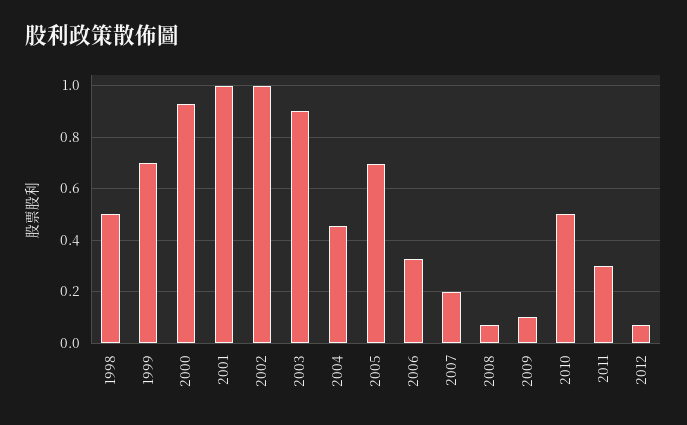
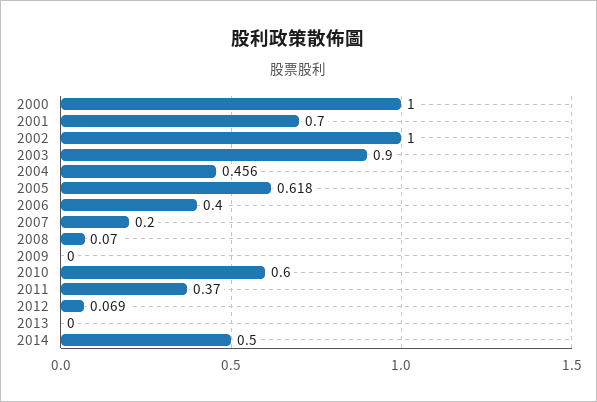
1998: 0.5 -> none
1999: 0.7 -> none
2000: 0.925 -> 1
2001: 1 -> 0.7
2005: 0.7 -> 0.618
2006: 0.325 -> 0.4
2009: 0.1 -> 0
2010: 0.5 -> 0.6
2011: 0.3 -> 0.37
2013: none -> 0
2014: none -> 0.5

